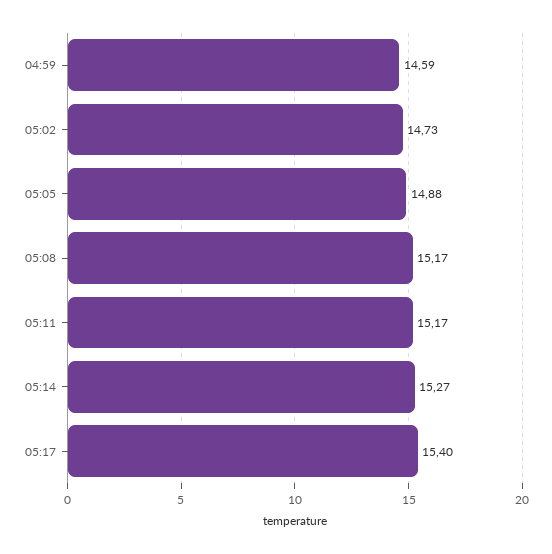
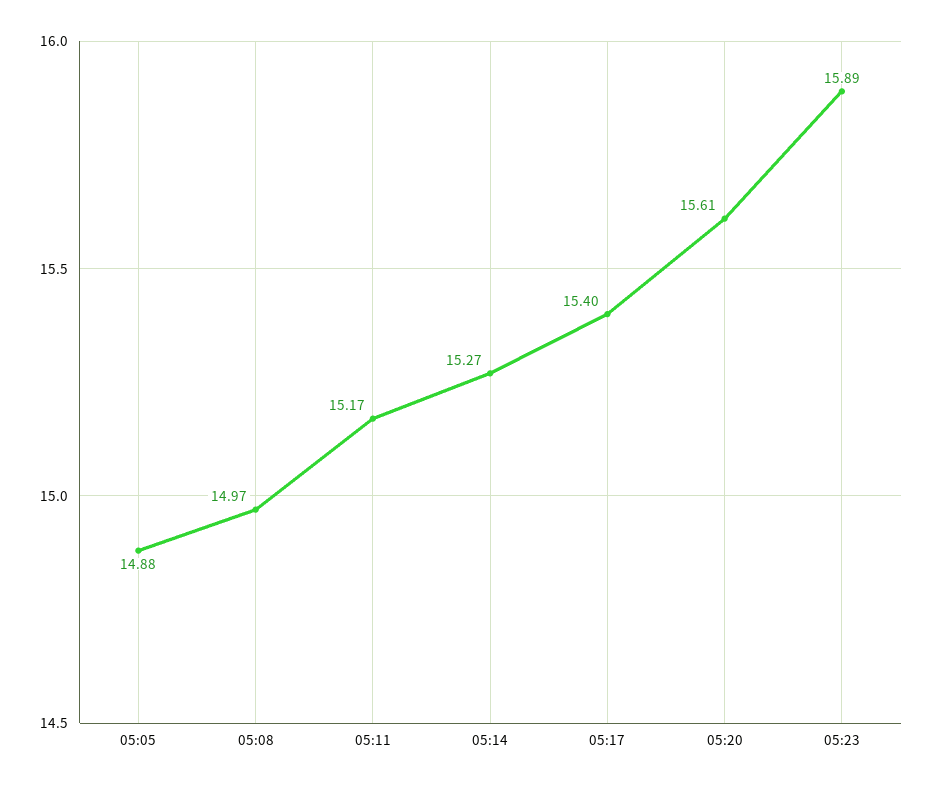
04:59: 14.59 -> none
05:02: 14.73 -> none
05:08: 15.17 -> 14.97
05:20: none -> 15.61
05:23: none -> 15.89

